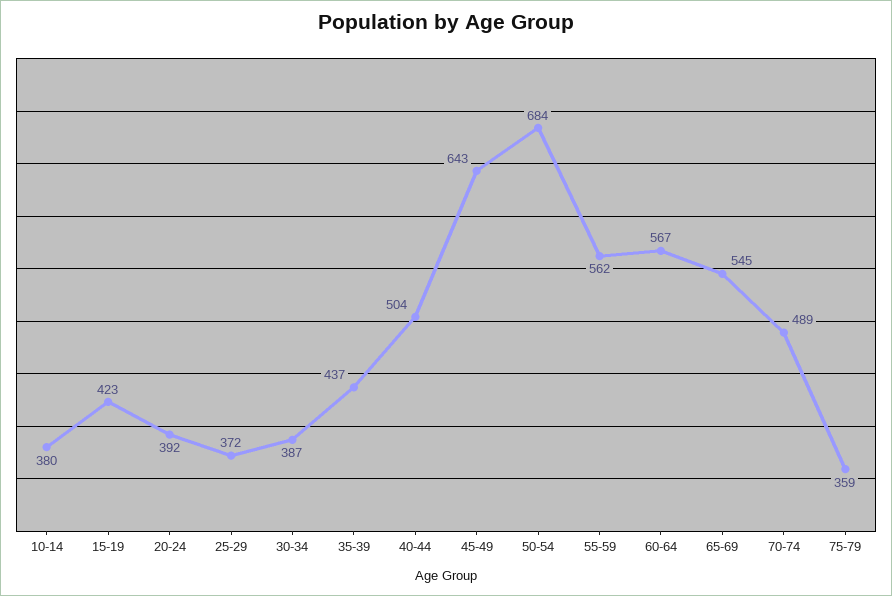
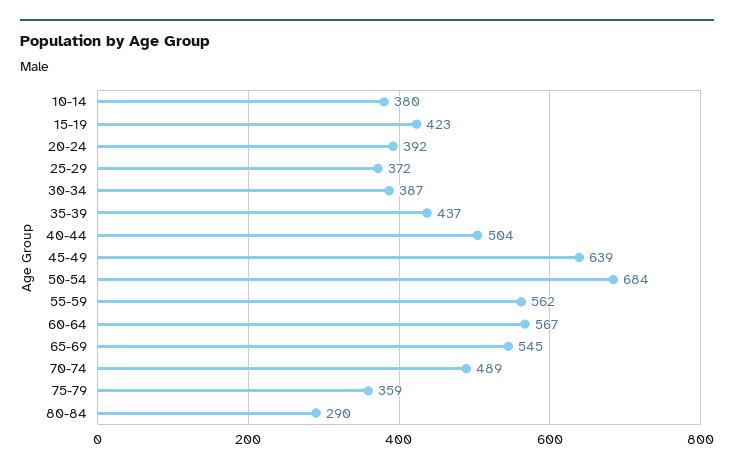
45-49: 643 -> 639
80-84: none -> 290

